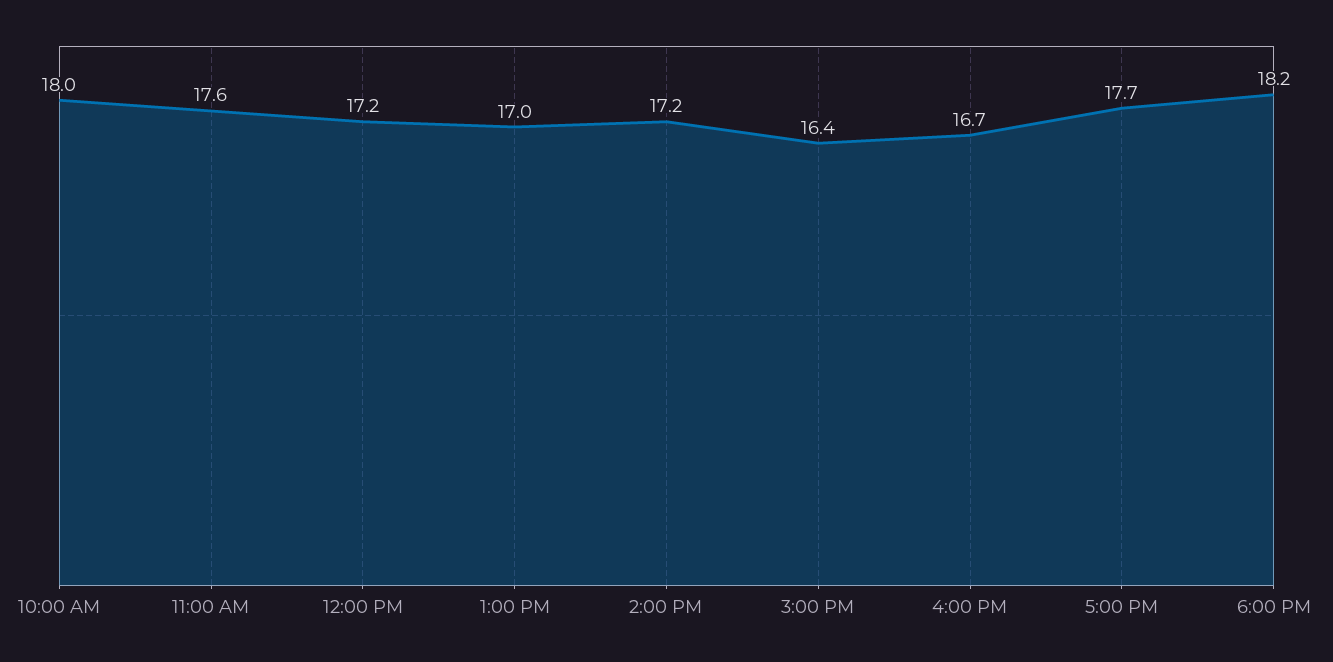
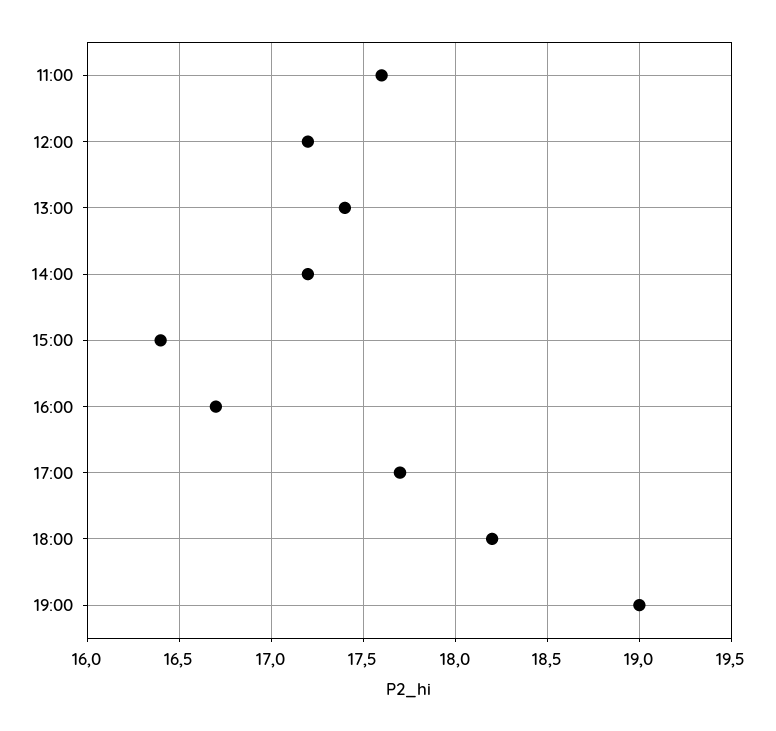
10:00 AM: 18 -> none
1:00 PM: 17 -> 17.4
19:00: none -> 19

